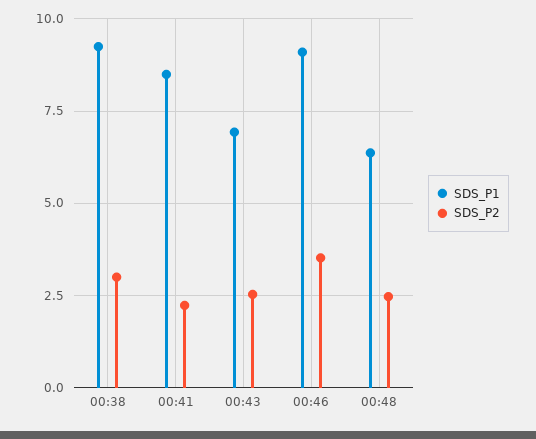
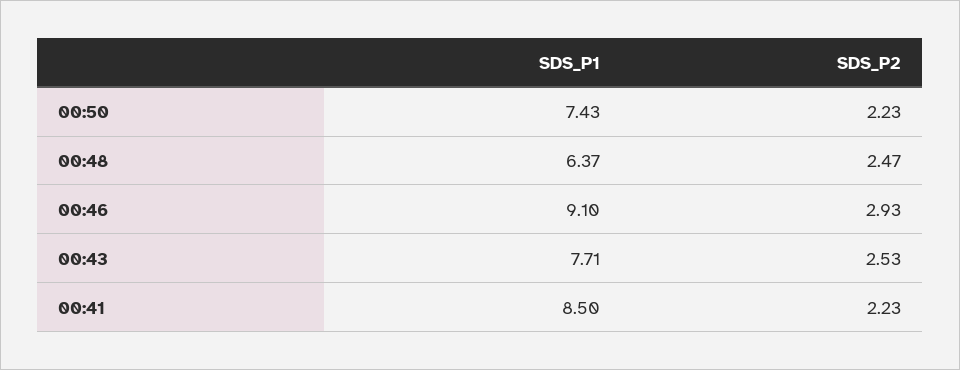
SDS_P1, 00:38: 9.25 -> none
SDS_P2, 00:38: 3 -> none
SDS_P1, 00:43: 7 -> 7.71
SDS_P2, 00:46: 3.5 -> 2.93
SDS_P1, 00:50: none -> 7.43
SDS_P2, 00:50: none -> 2.23

